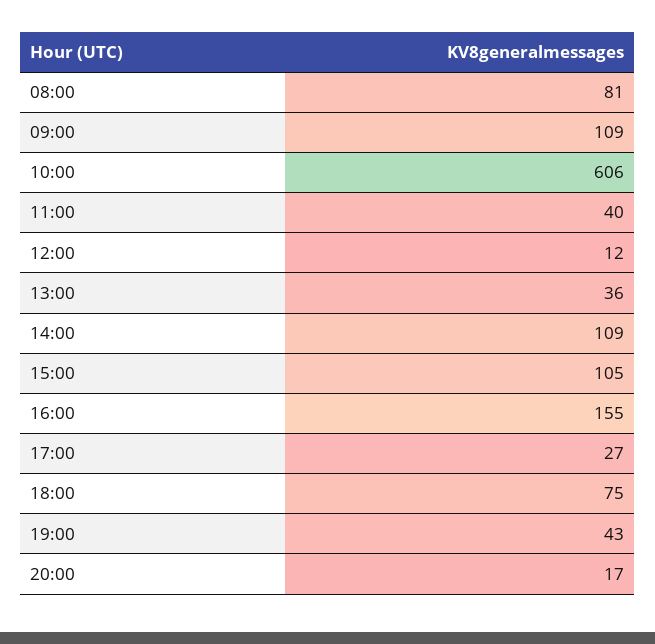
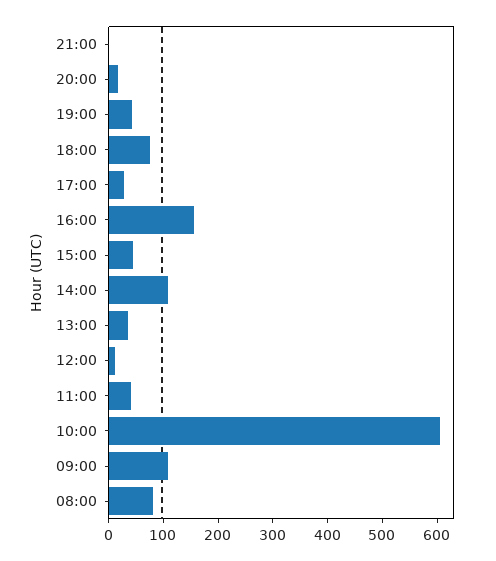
15:00: 105 -> 40
21:00: none -> 0

